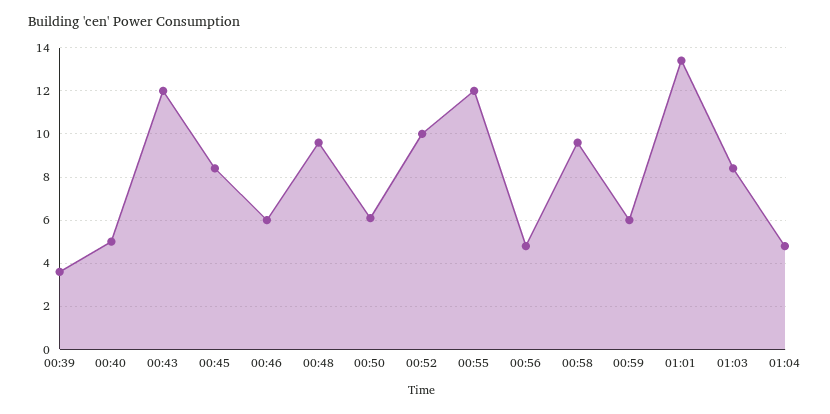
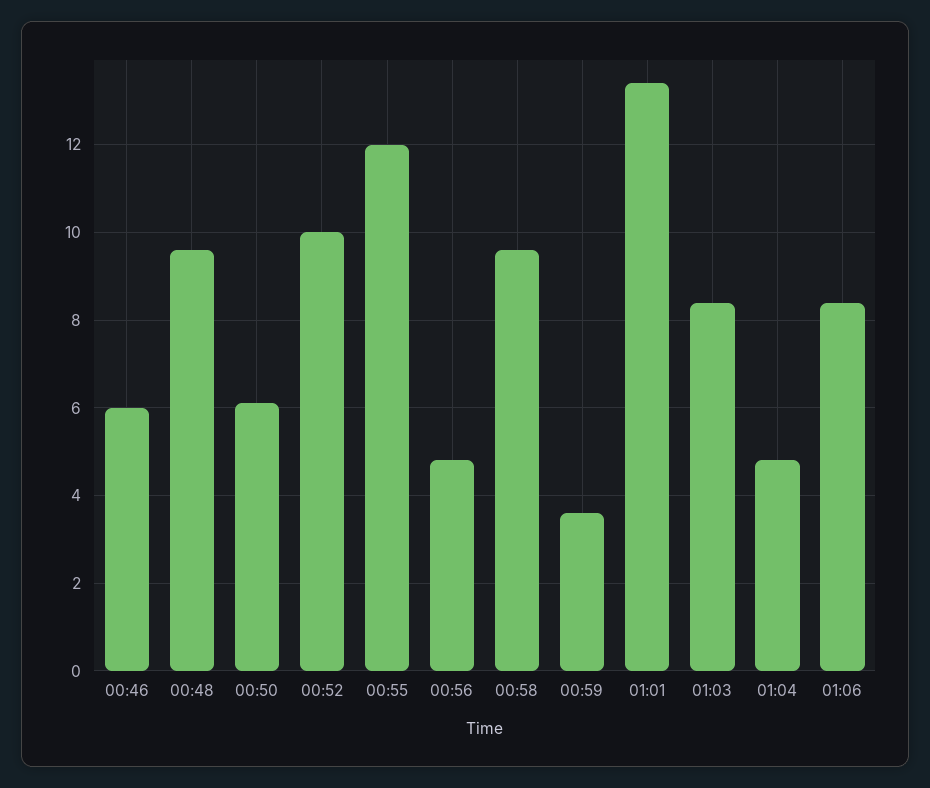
00:39: 3.5 -> none
00:40: 5 -> none
00:43: 12 -> none
00:45: 8.5 -> none
00:59: 6 -> 3.5
01:06: none -> 8.5

